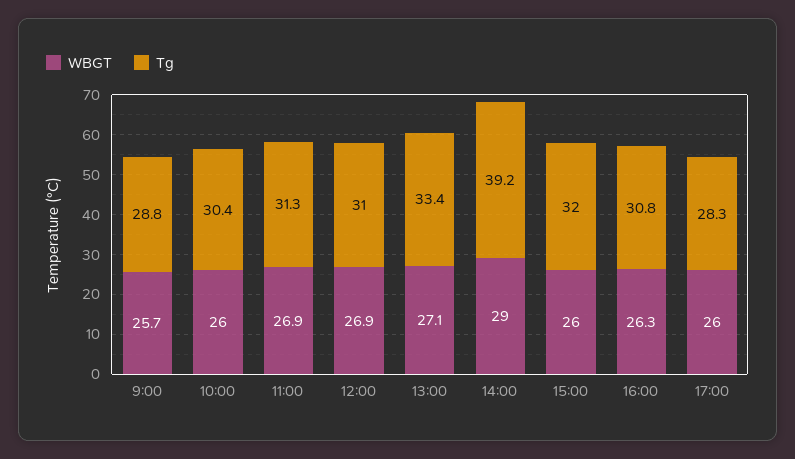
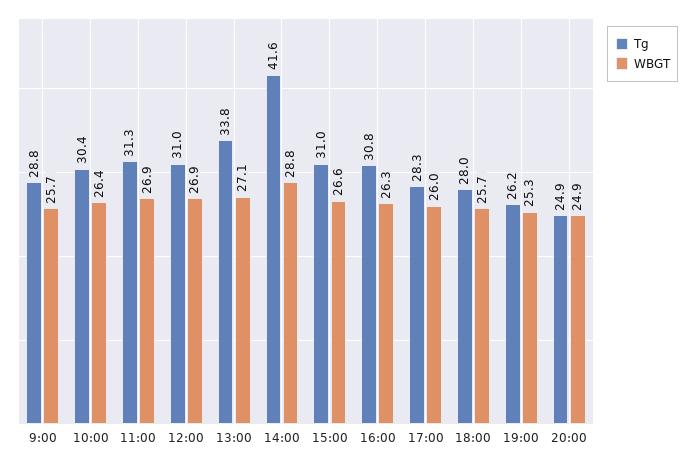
WBGT, 10:00: 26 -> 26.4
Tg, 13:00: 33.4 -> 33.8
WBGT, 14:00: 29 -> 28.8
Tg, 14:00: 39.2 -> 41.6
WBGT, 15:00: 26 -> 26.6
Tg, 15:00: 32 -> 31
Tg, 18:00: none -> 28
WBGT, 18:00: none -> 25.7
Tg, 19:00: none -> 26.2
WBGT, 19:00: none -> 25.3
Tg, 20:00: none -> 24.9
WBGT, 20:00: none -> 24.9

